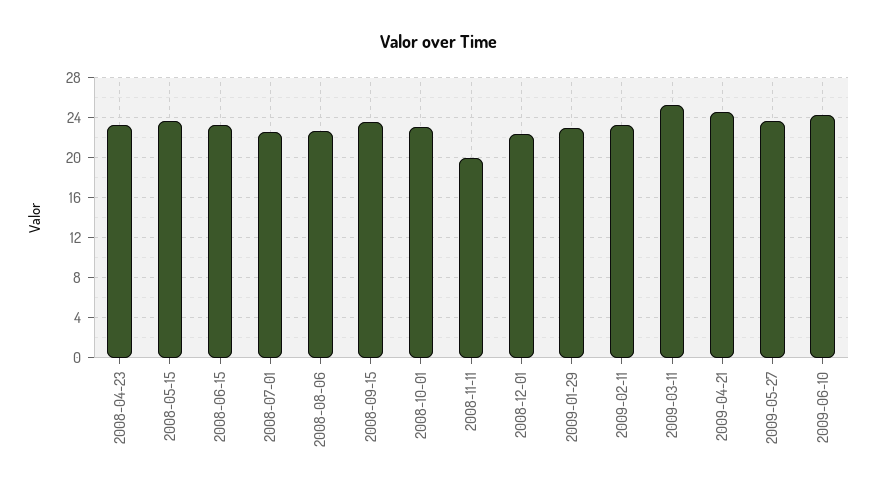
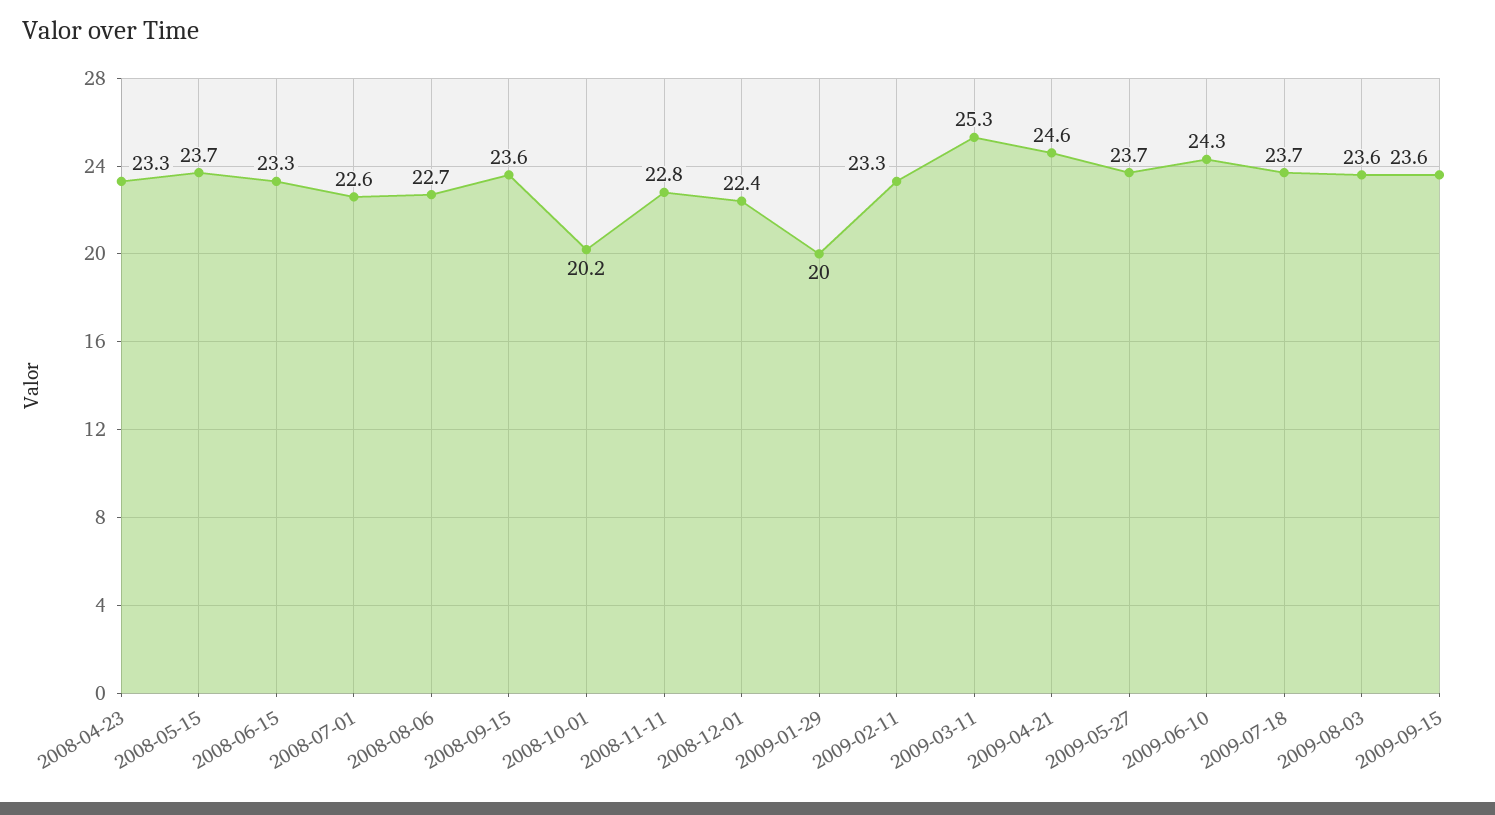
2008-10-01: 23 -> 20.2
2008-11-11: 20 -> 22.8
2009-01-29: 23 -> 20
2009-07-18: none -> 23.7
2009-08-03: none -> 23.6
2009-09-15: none -> 23.6

